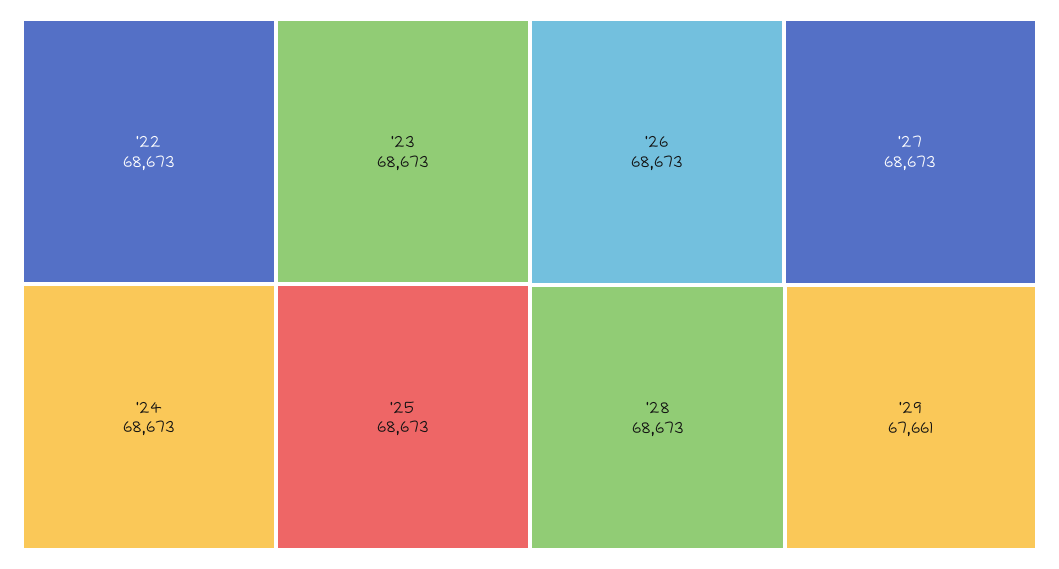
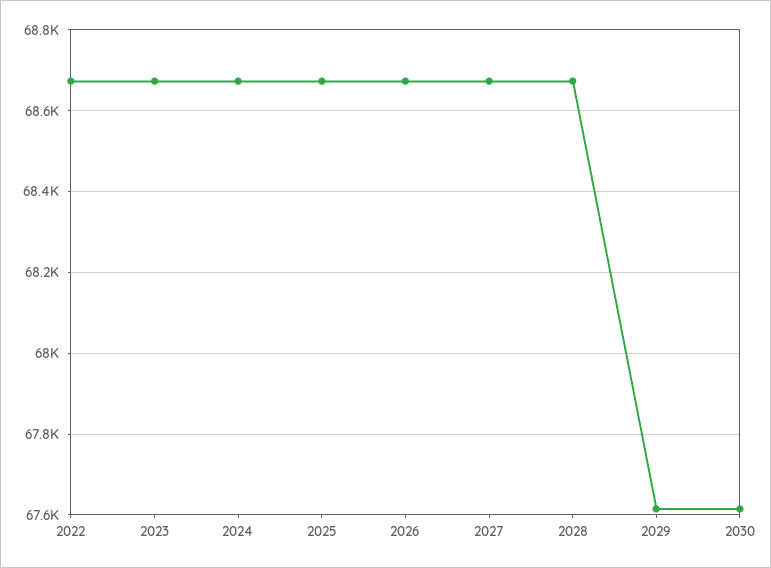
'29: 67661 -> 67620
2030: none -> 67620

